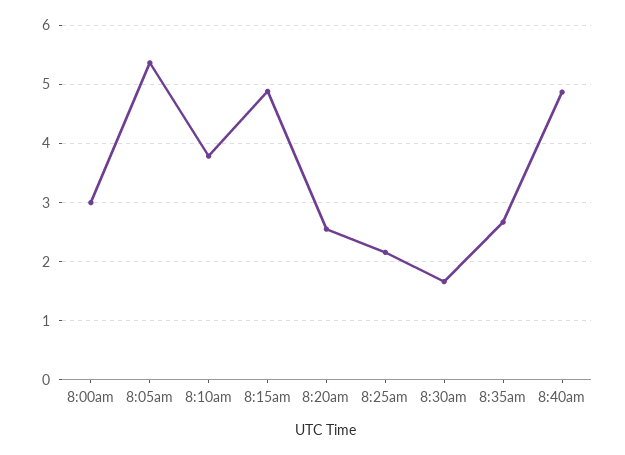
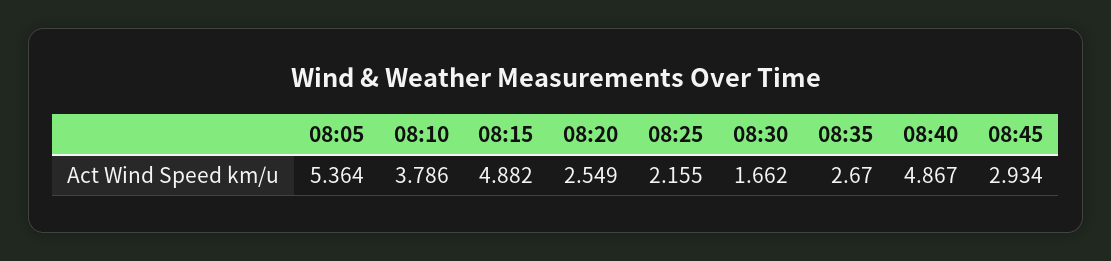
8:00am: 3 -> none
08:45: none -> 2.934

